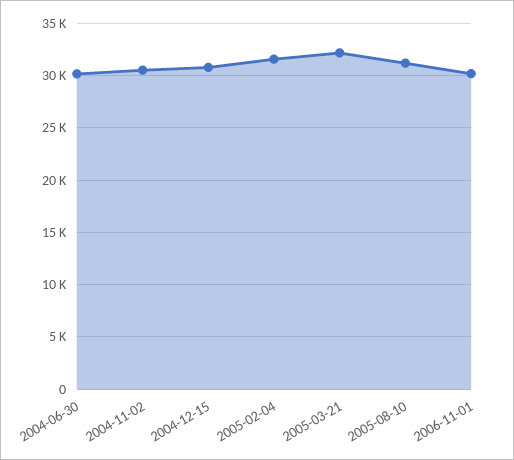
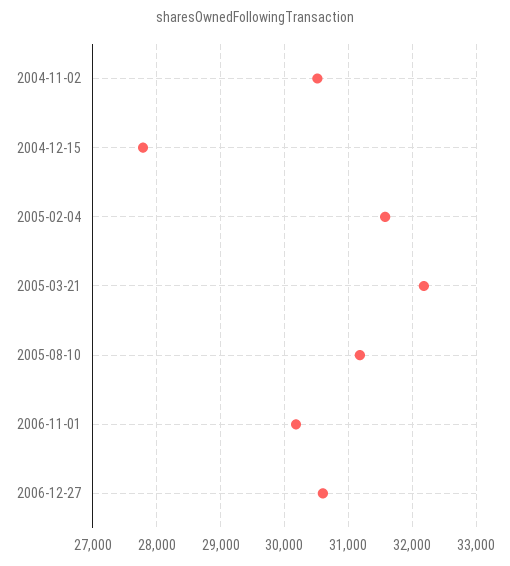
2004-06-30: 30000 -> none
2004-12-15: 31000 -> 27800
2006-12-27: none -> 30600

